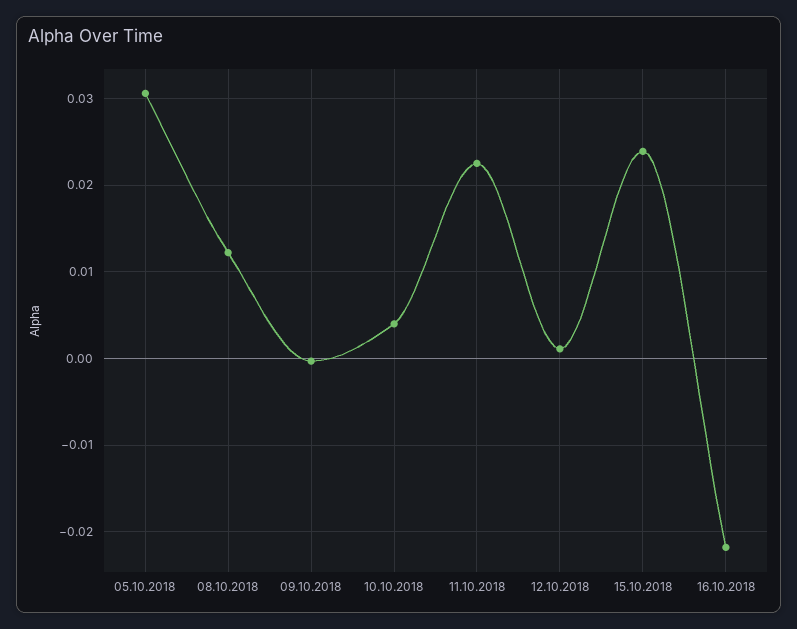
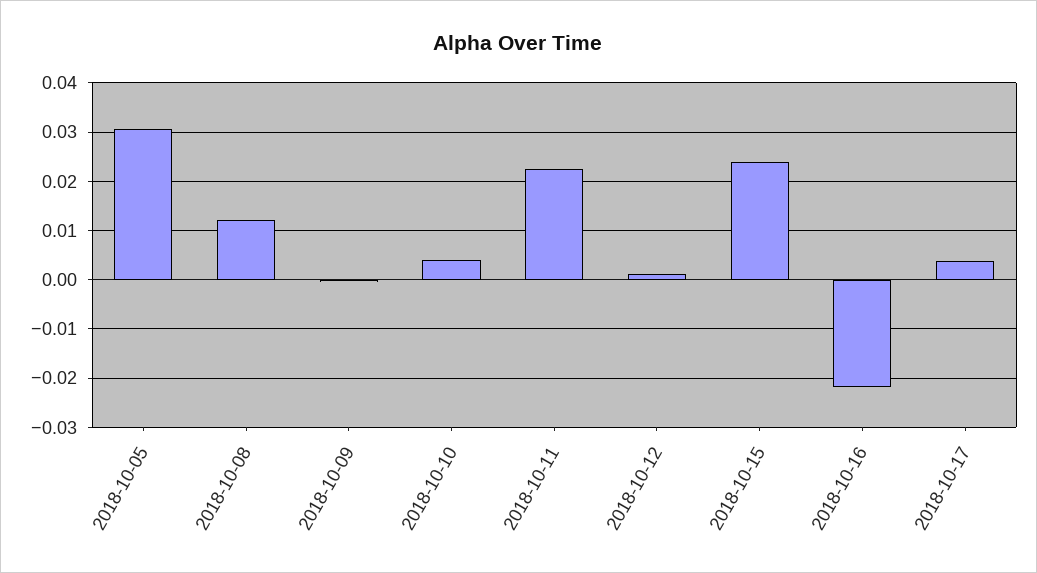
2018-10-17: none -> 0.004

